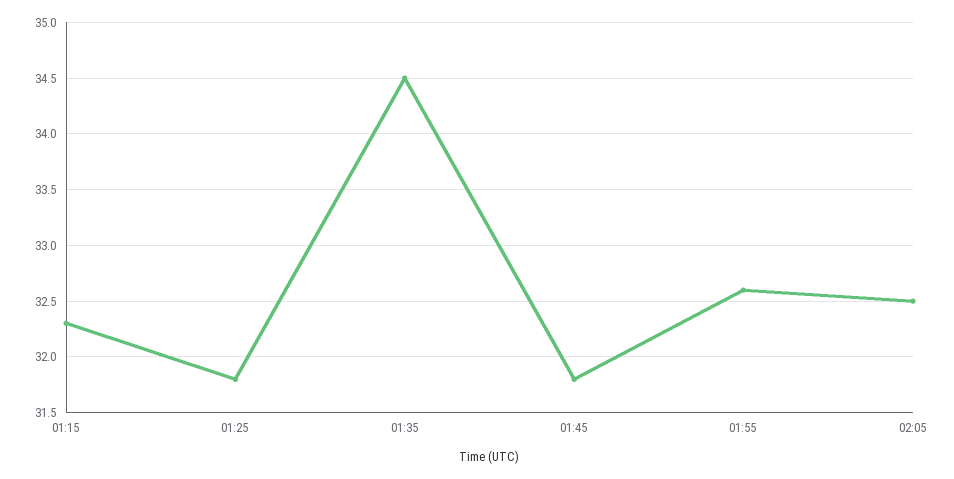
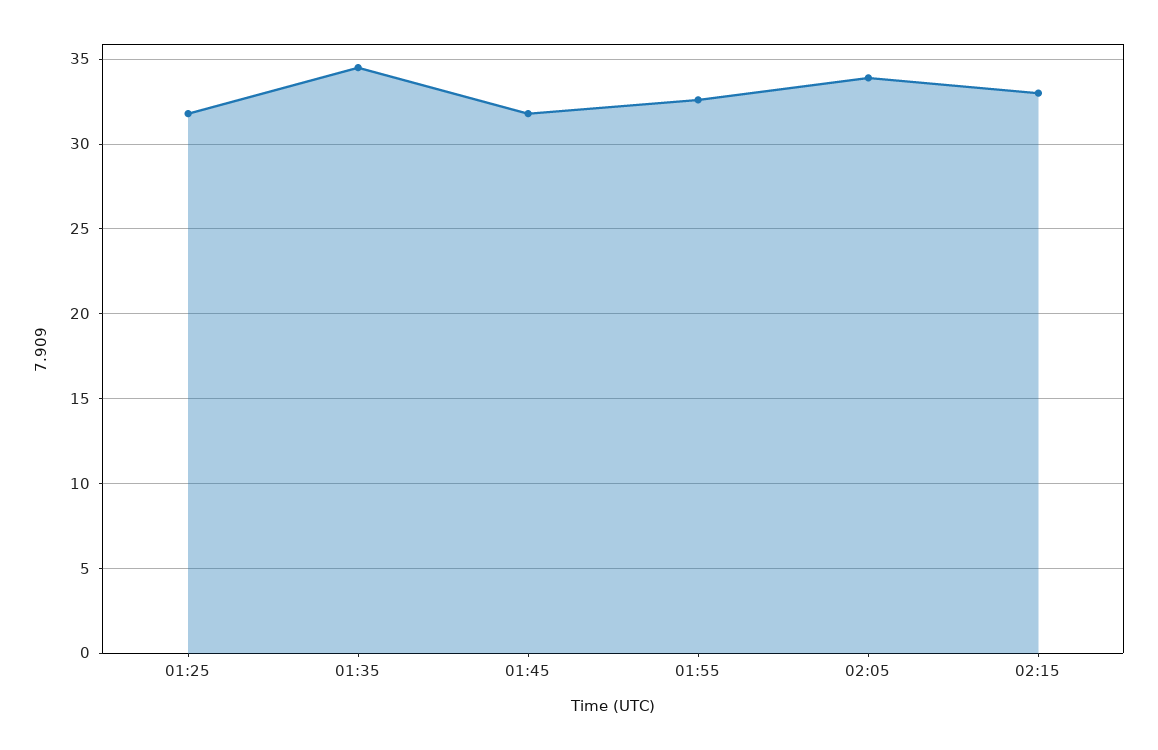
01:15: 32.3 -> none
02:05: 32.5 -> 34
02:15: none -> 33

